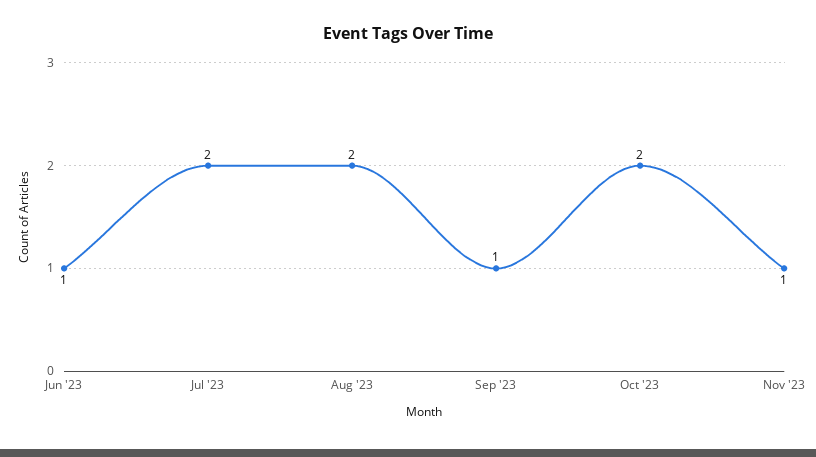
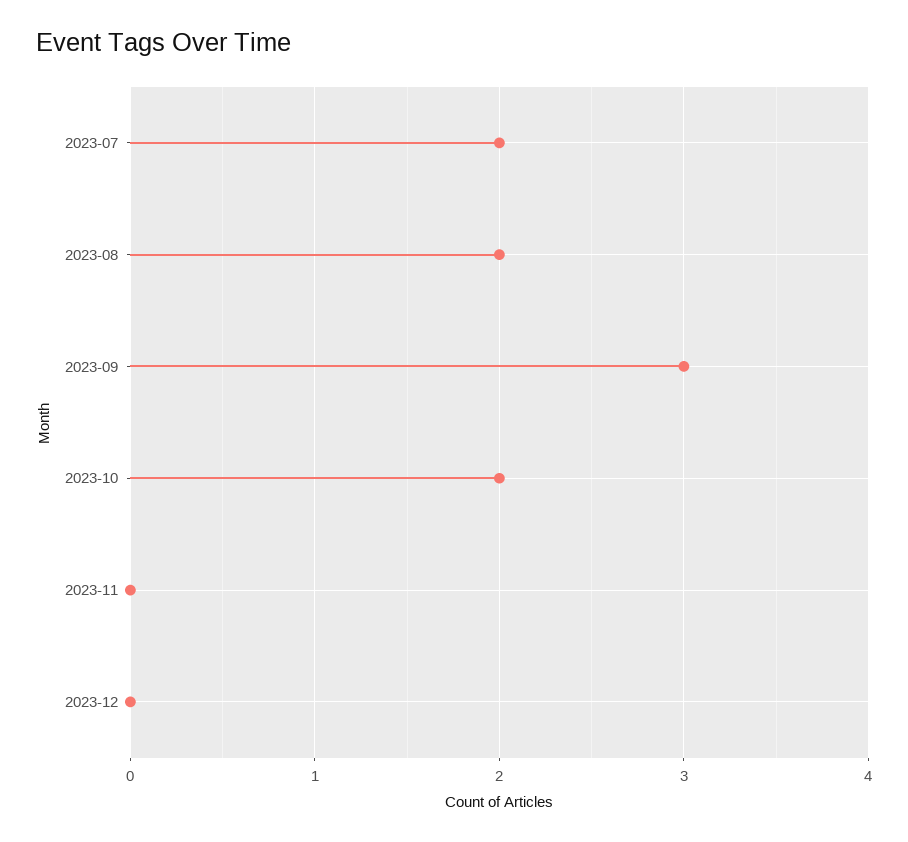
Jun '23: 1 -> none
Sep '23: 1 -> 3
Nov '23: 1 -> 0
2023-12: none -> 0

